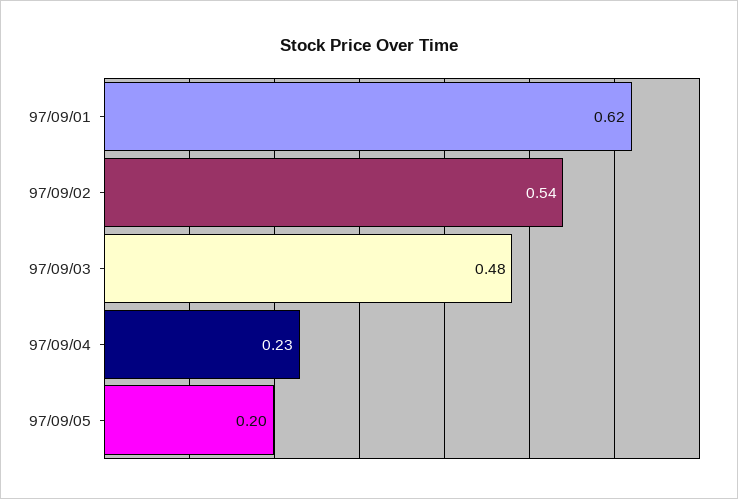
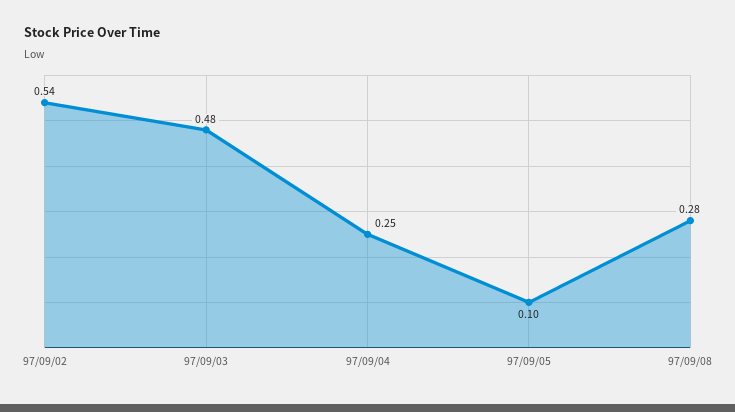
97/09/01: 0.62 -> none
97/09/04: 0.23 -> 0.25
97/09/05: 0.2 -> 0.1
97/09/08: none -> 0.28

